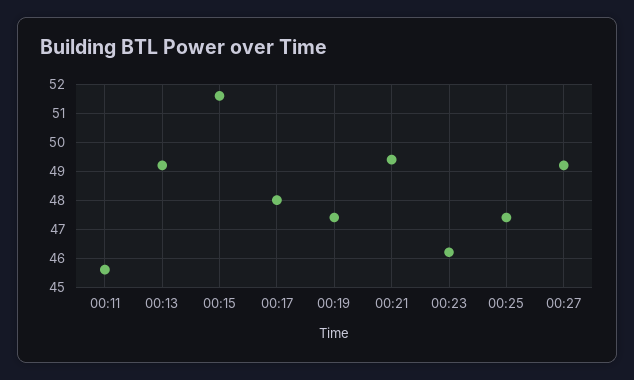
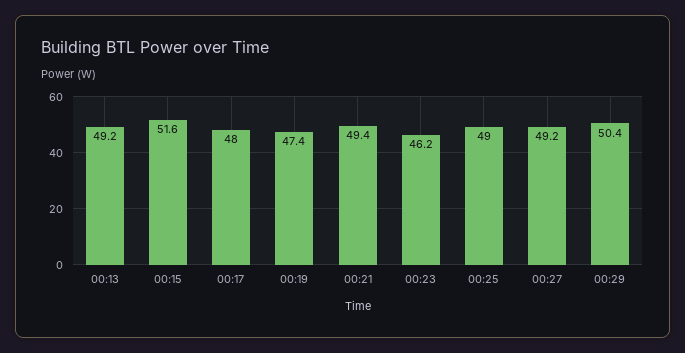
00:11: 45.5 -> none
00:25: 47.5 -> 49
00:29: none -> 50.4

